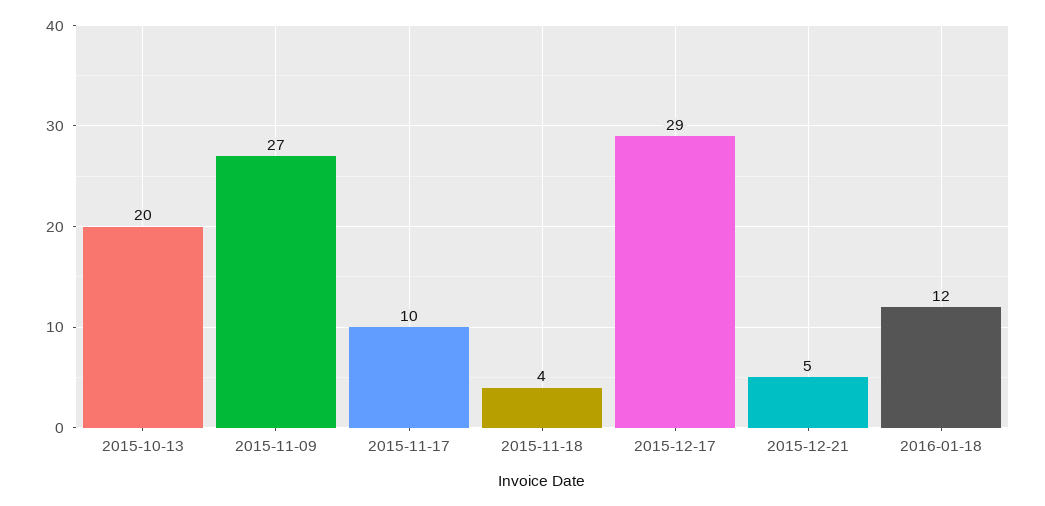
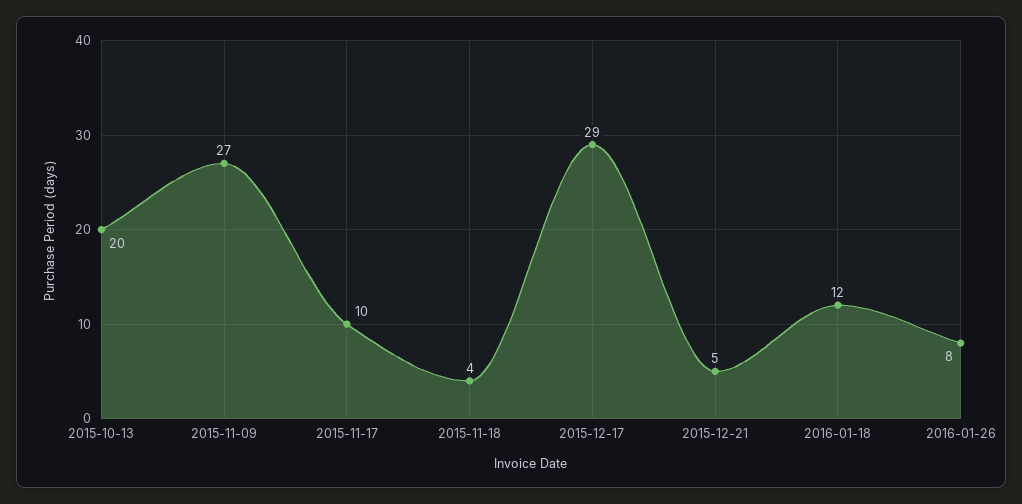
2016-01-26: none -> 8

